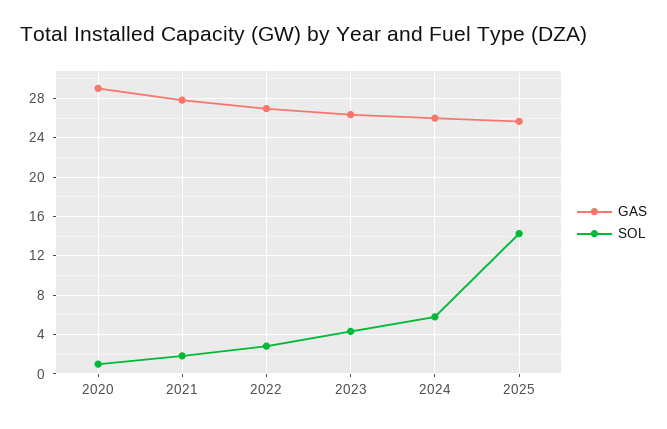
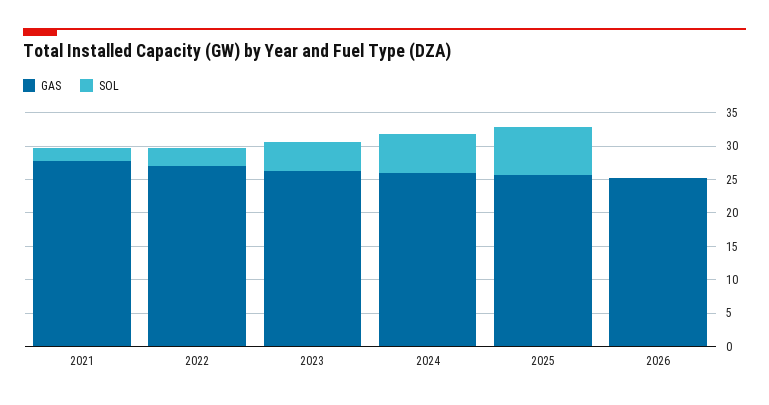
GAS, 2020: 29 -> none
SOL, 2020: 1 -> none
SOL, 2025: 14 -> 7.5
GAS, 2026: none -> 25
SOL, 2026: none -> 0

